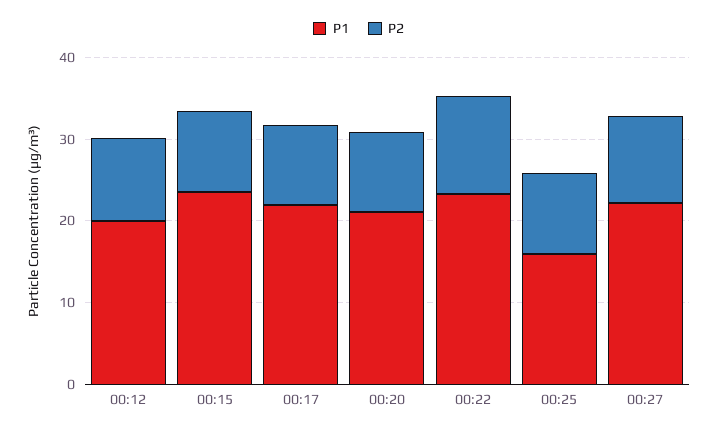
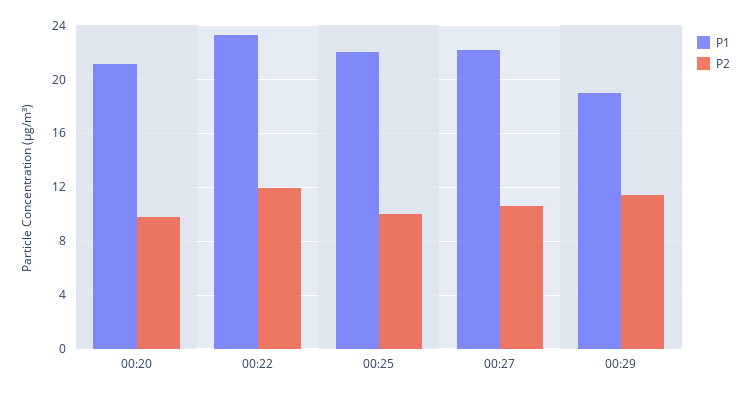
P1, 00:12: 20 -> none
P2, 00:12: 10 -> none
P1, 00:15: 24 -> none
P2, 00:15: 10 -> none
P1, 00:17: 22 -> none
P2, 00:17: 10 -> none
P1, 00:25: 16 -> 22
P1, 00:29: none -> 19
P2, 00:29: none -> 11.5

